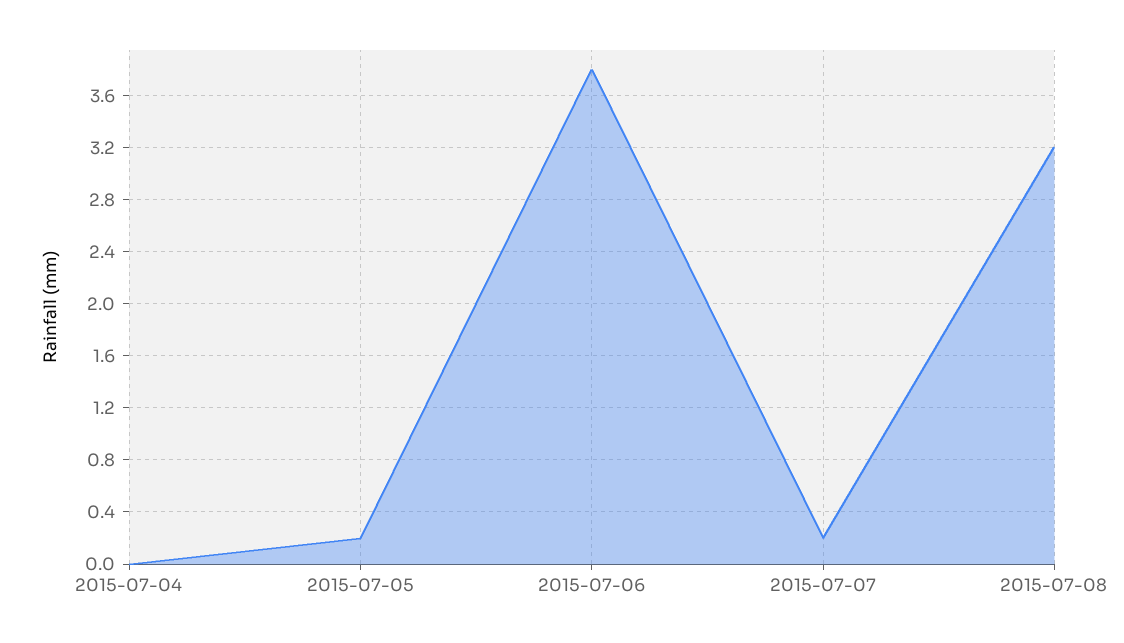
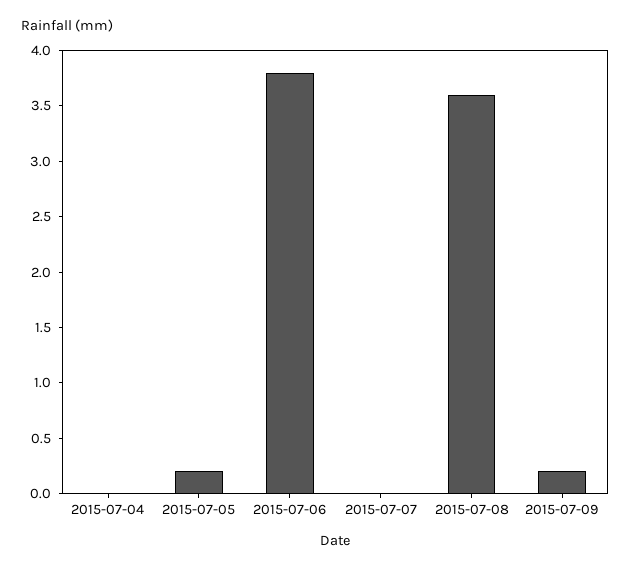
2015-07-07: 0.2 -> 0
2015-07-08: 3.2 -> 3.6
2015-07-09: none -> 0.2

